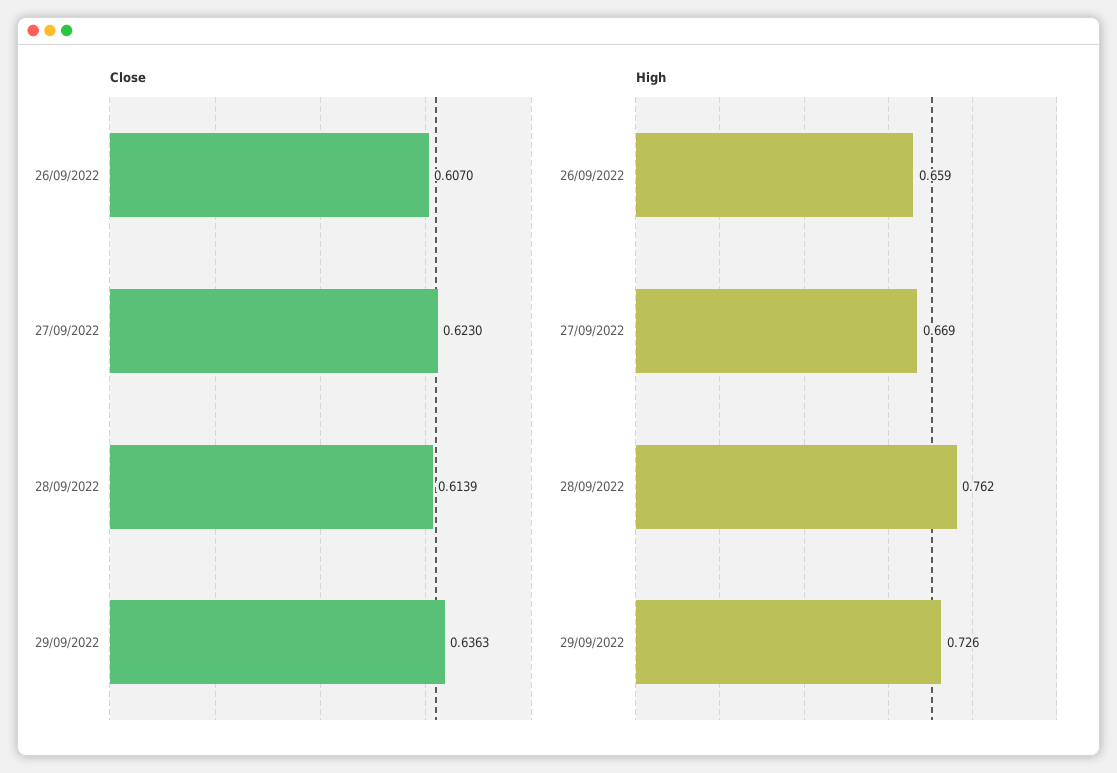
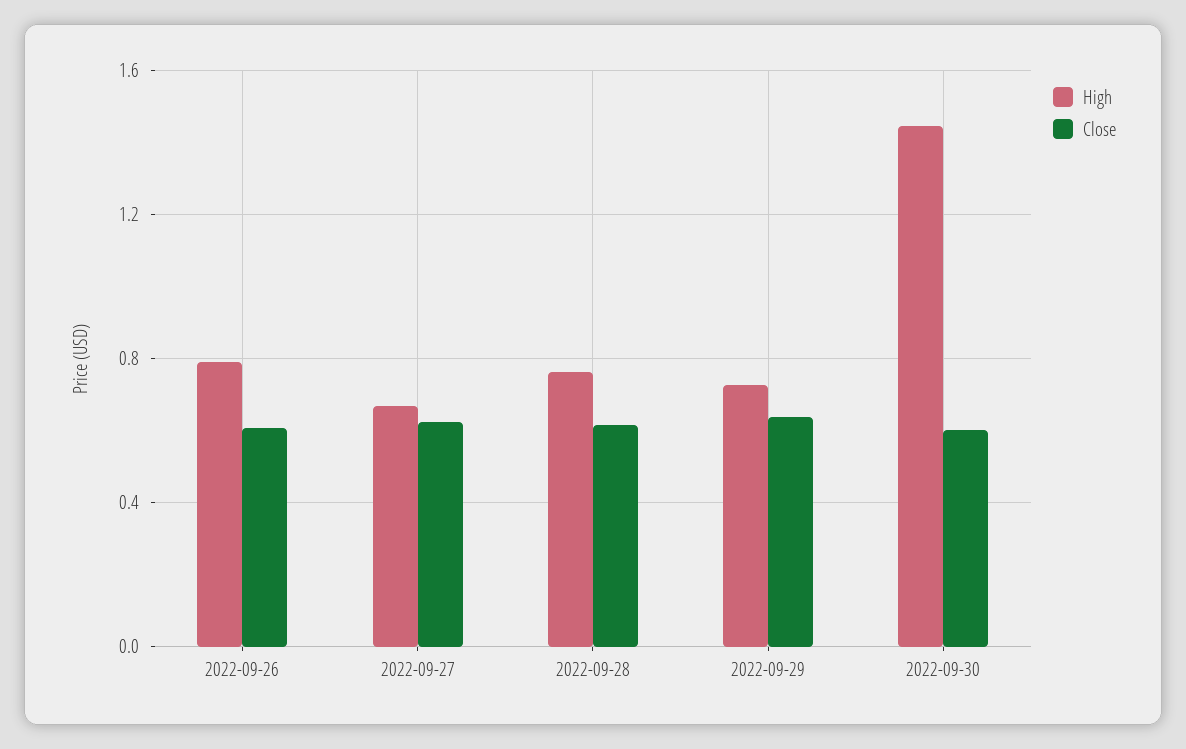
High, 26/09/2022: 0.659 -> 0.8
High, 2022-09-30: none -> 1.45
Close, 2022-09-30: none -> 0.6

